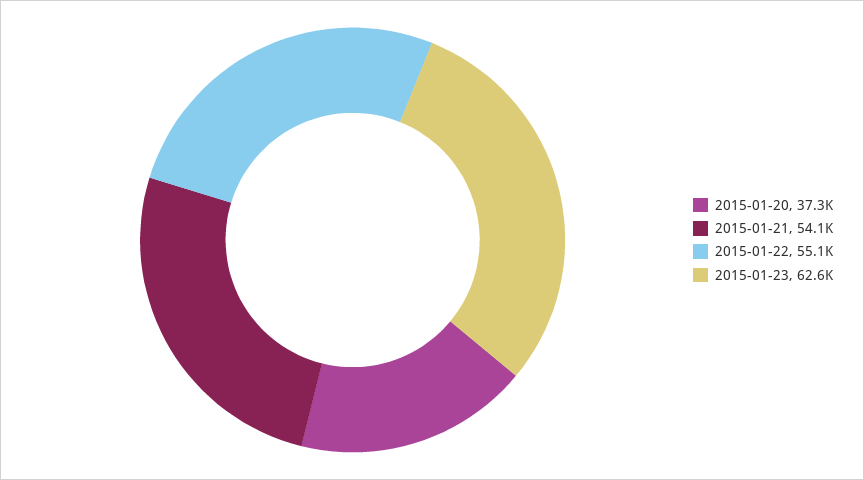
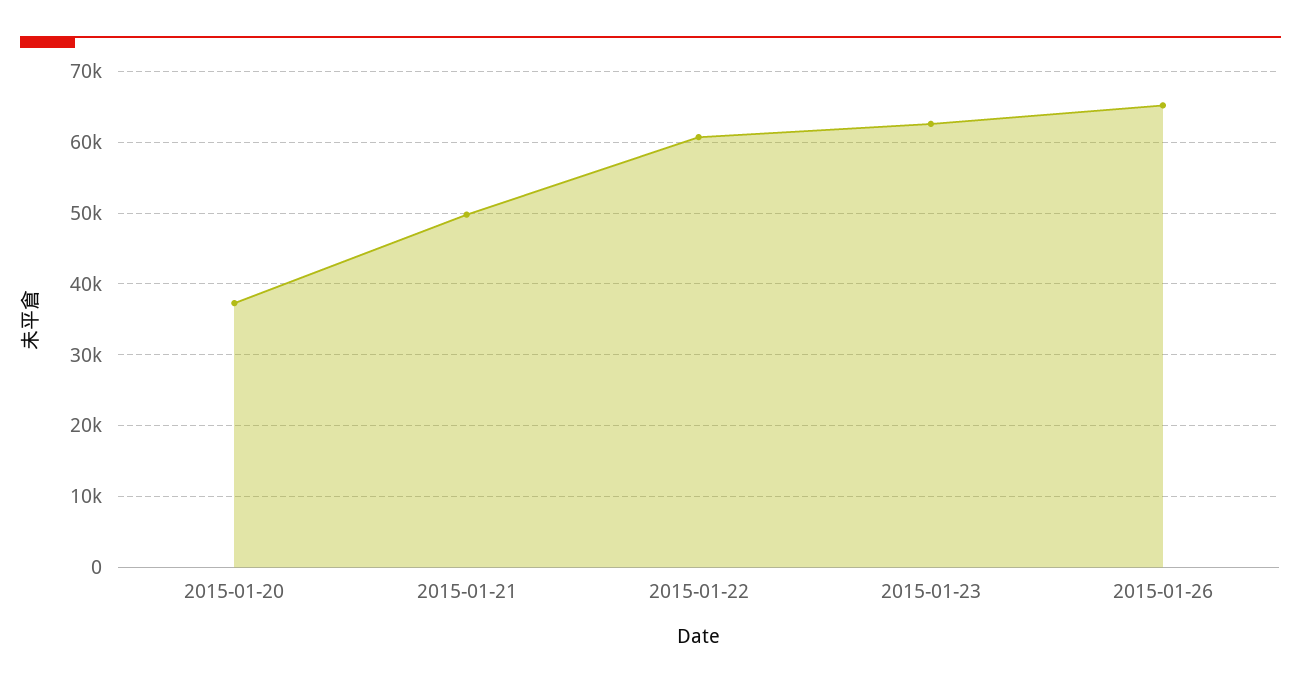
2015-01-21: 54100 -> 50000
2015-01-22: 55100 -> 61000
2015-01-26: none -> 65000

